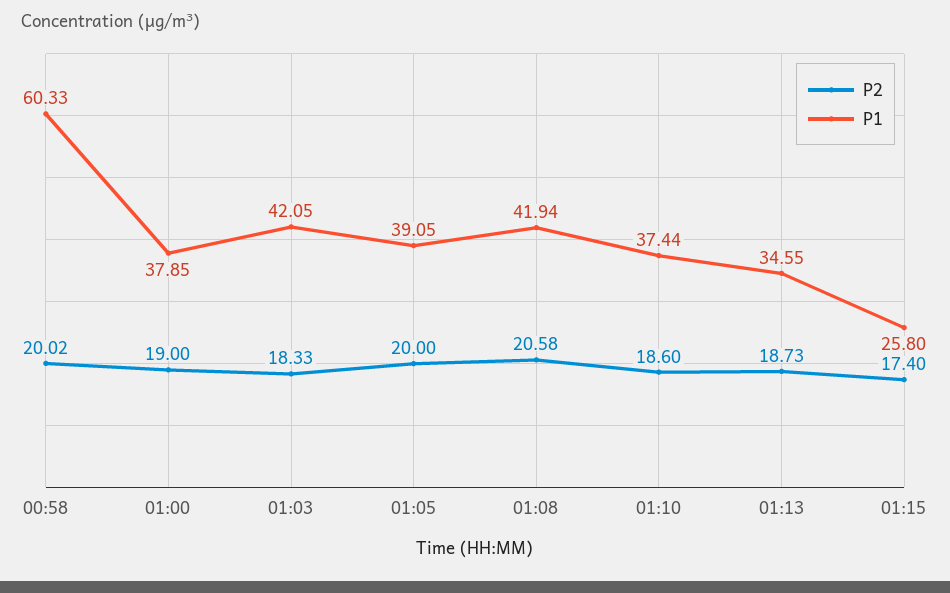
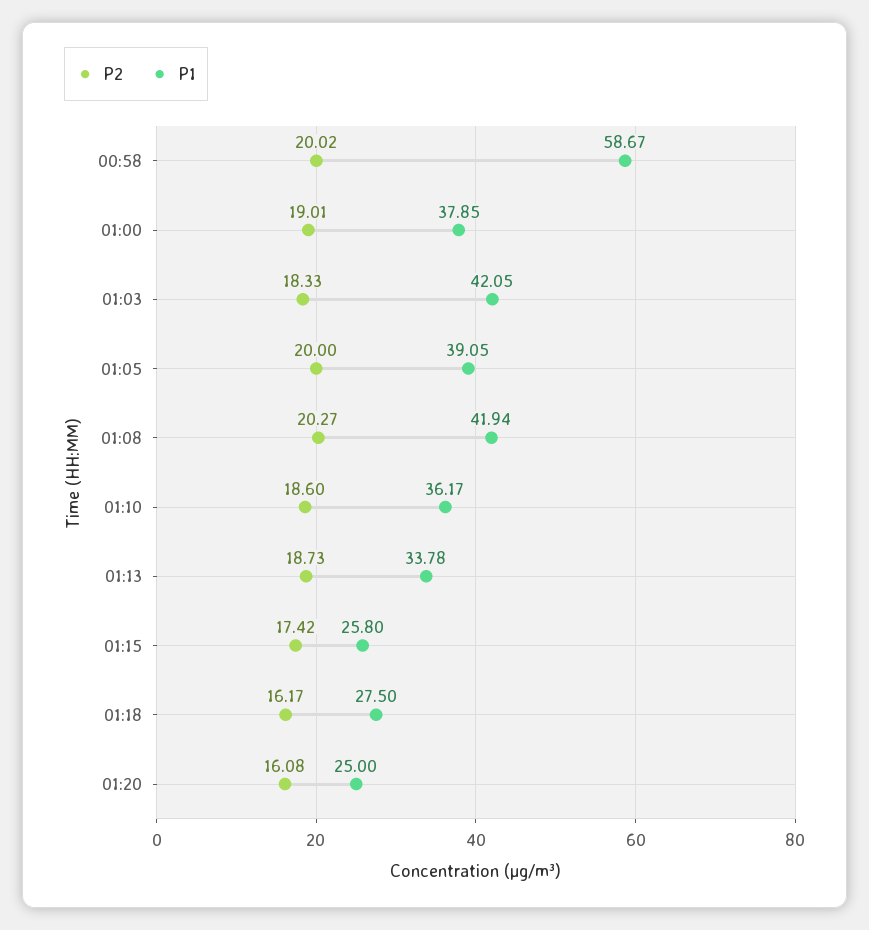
P1, 00:58: 60.33 -> 58.67
P2, 01:00: 19 -> 19.01
P2, 01:08: 20.58 -> 20.27
P1, 01:10: 37.44 -> 36.17
P1, 01:13: 34.55 -> 33.78
P2, 01:15: 17.4 -> 17.42
P2, 01:18: none -> 16.17
P1, 01:18: none -> 27.5
P2, 01:20: none -> 16.08
P1, 01:20: none -> 25

